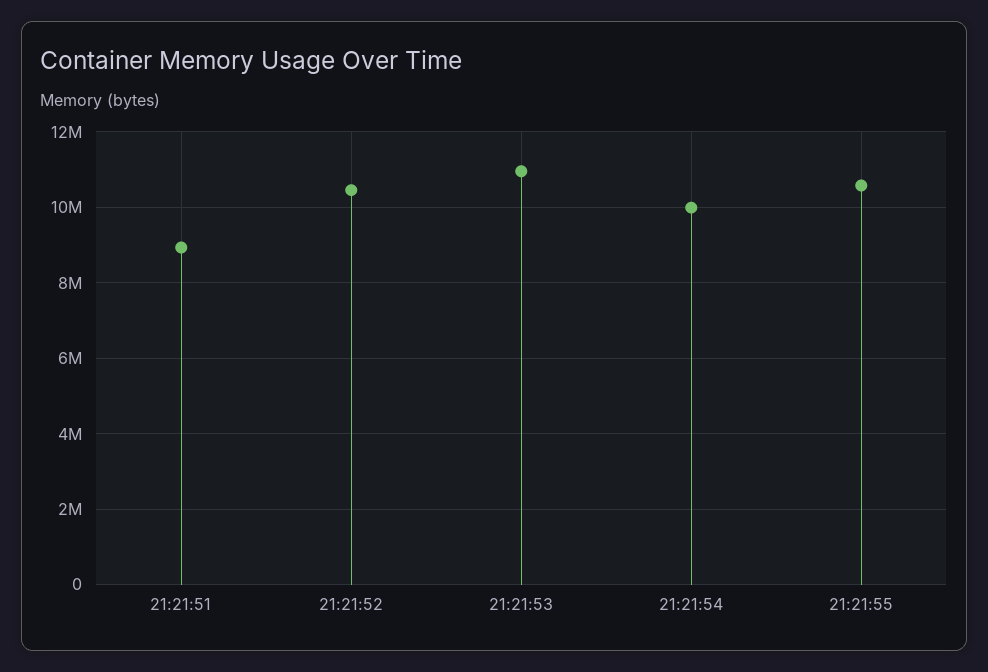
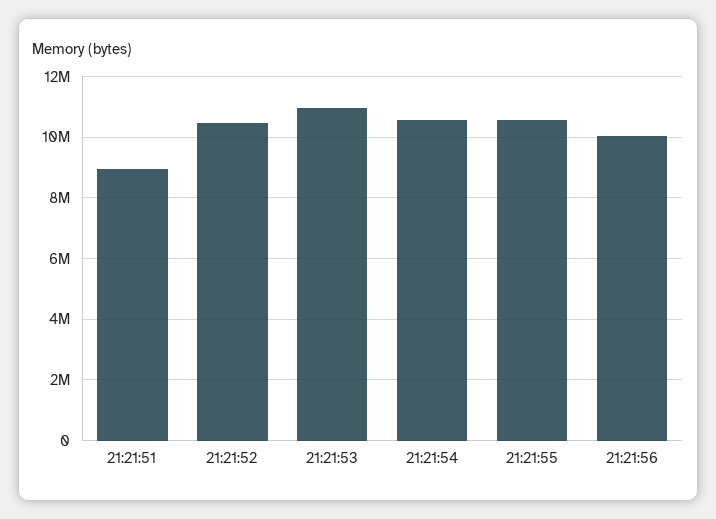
21:21:54: 10000000 -> 10600000
21:21:56: none -> 10000000

